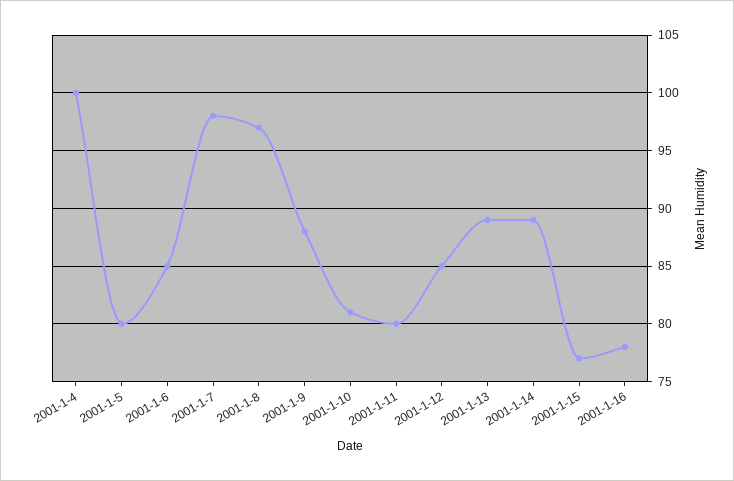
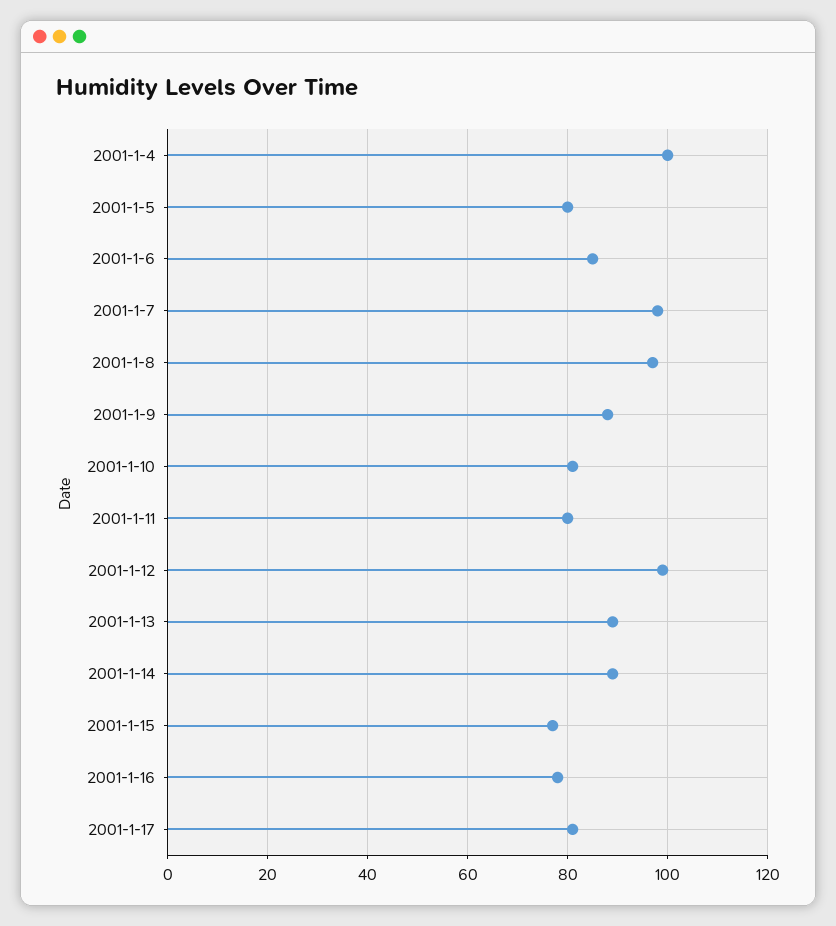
2001-1-12: 85 -> 100
2001-1-17: none -> 80

